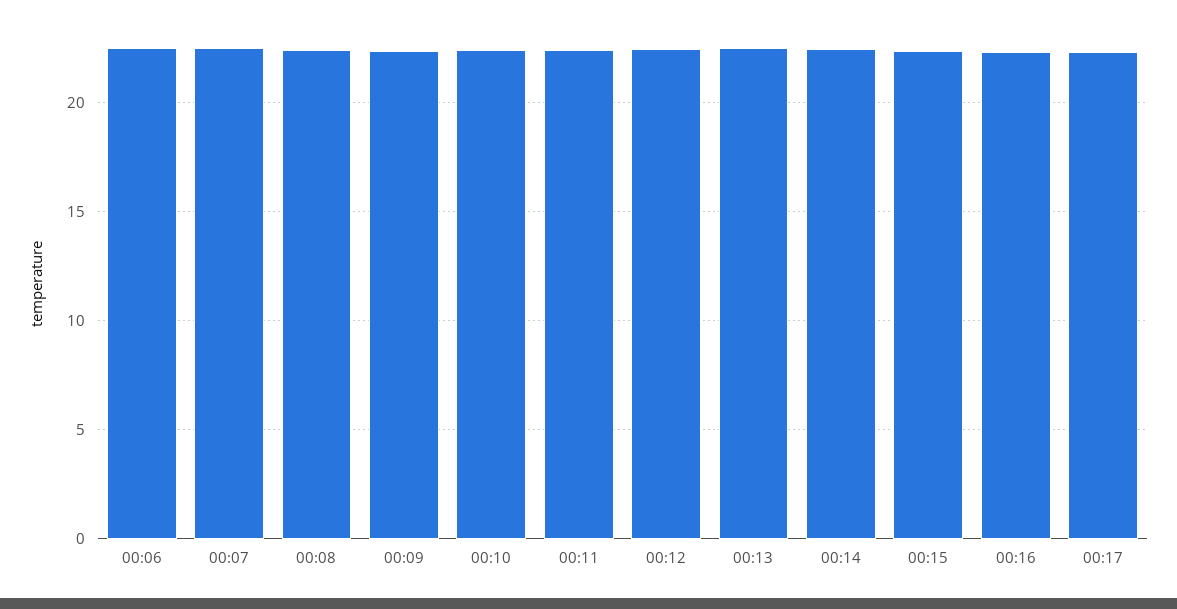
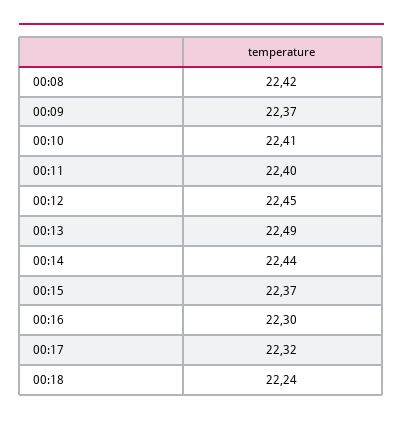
00:06: 22.5 -> none
00:07: 22.5 -> none
00:18: none -> 22.24

